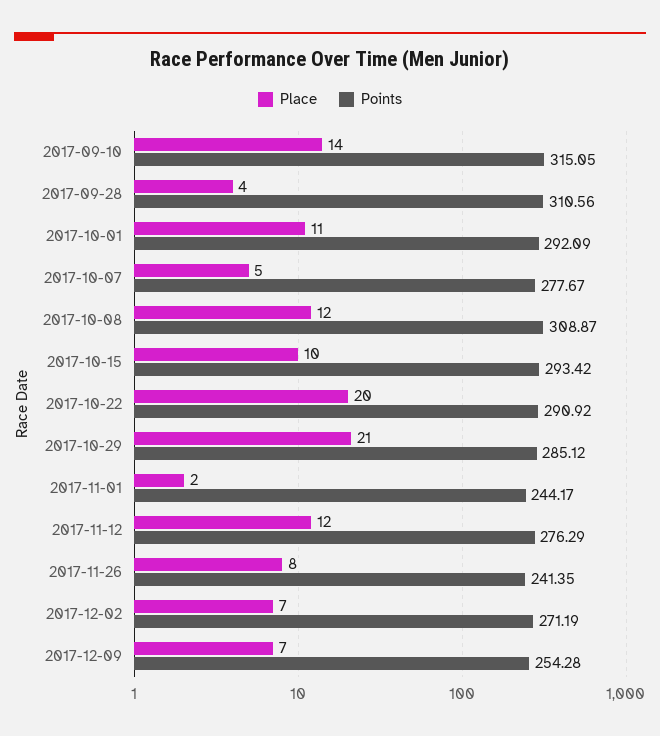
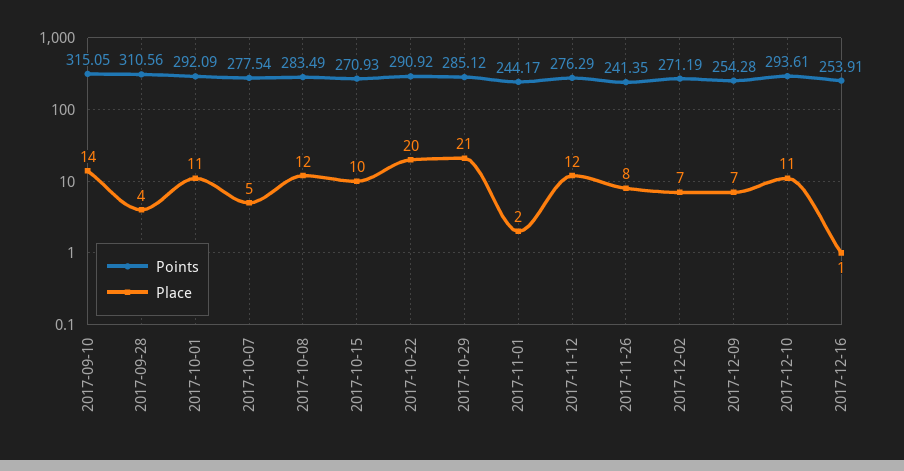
Points, 2017-10-07: 277.67 -> 277.54
Points, 2017-10-08: 308.87 -> 283.49
Points, 2017-10-15: 293.42 -> 270.93
Points, 2017-12-10: none -> 293.61
Place, 2017-12-10: none -> 11
Points, 2017-12-16: none -> 253.91
Place, 2017-12-16: none -> 1

